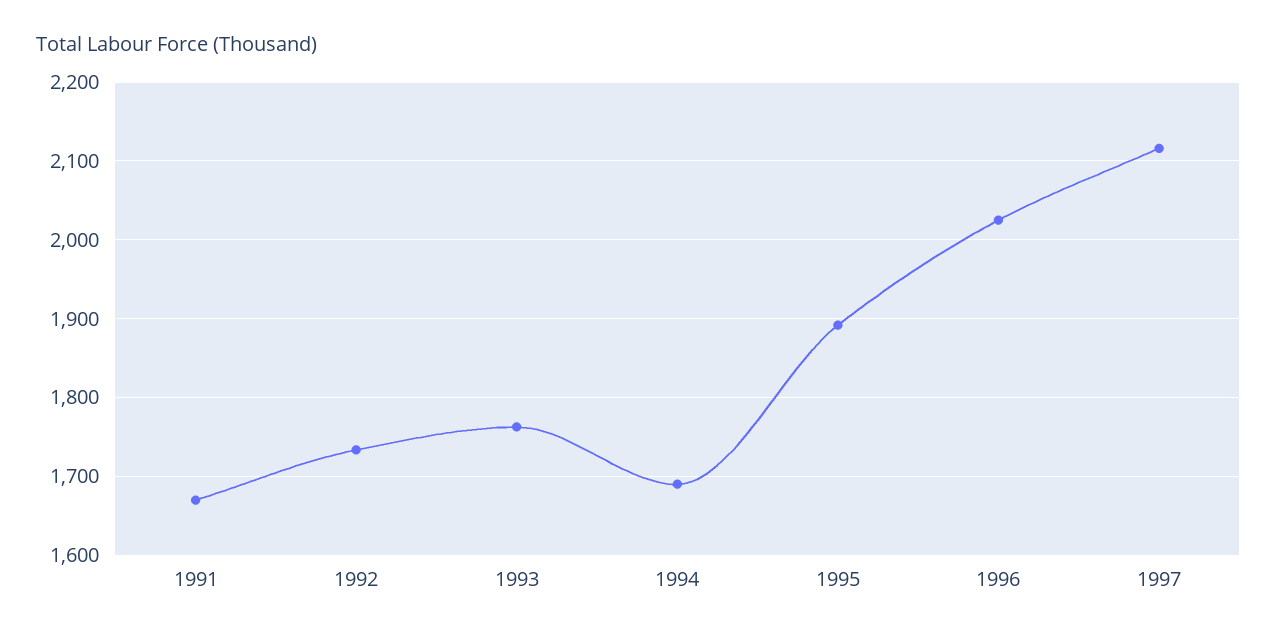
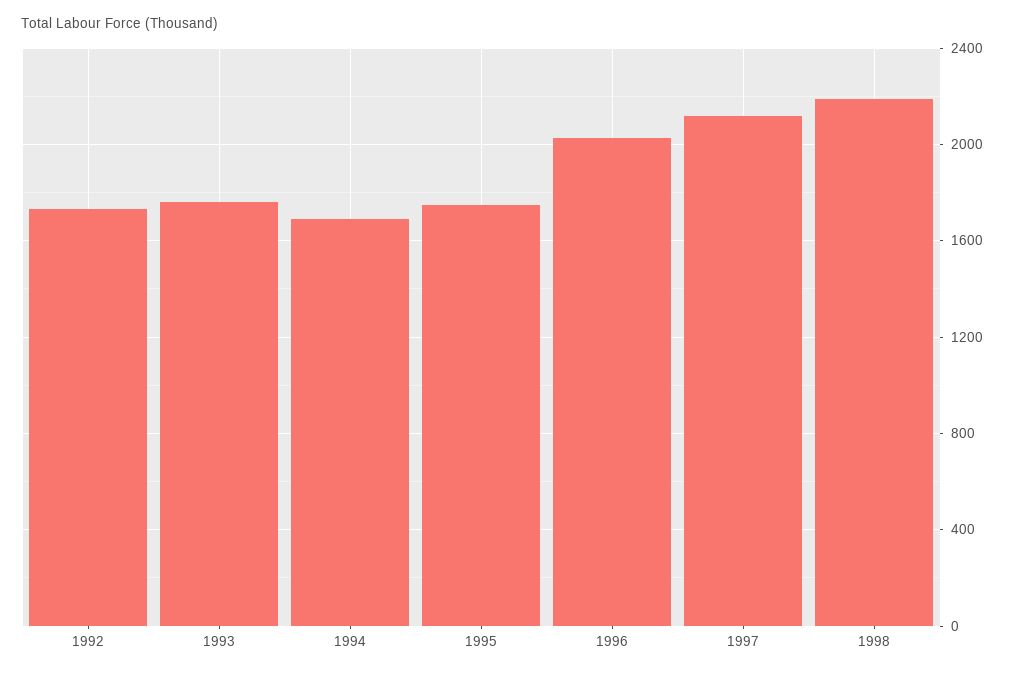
1991: 1670 -> none
1995: 1890 -> 1750
1998: none -> 2200

